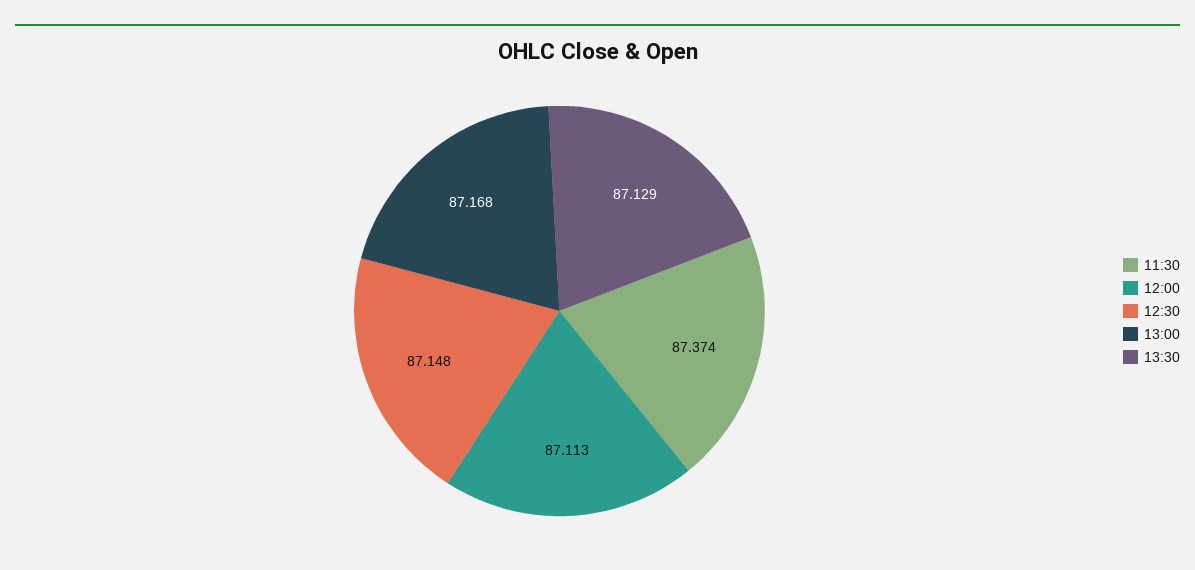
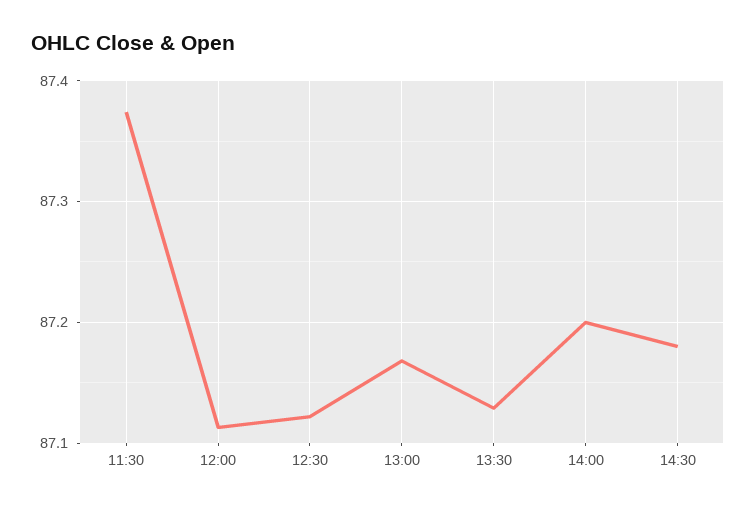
12:30: 87.148 -> 87.12
14:00: none -> 87.2
14:30: none -> 87.18

